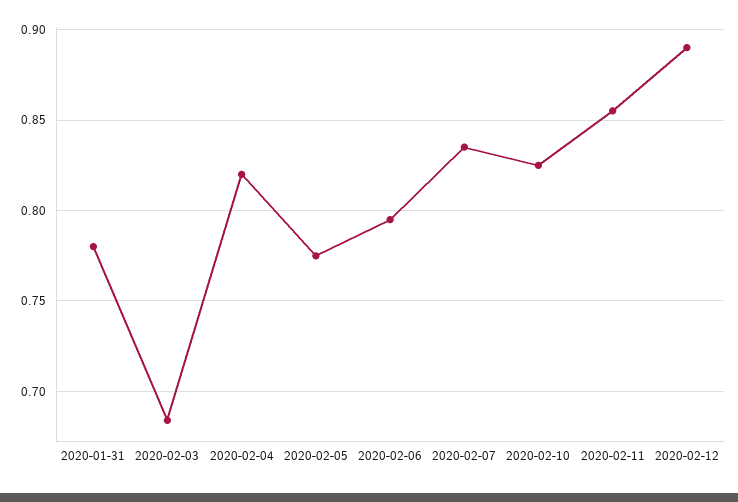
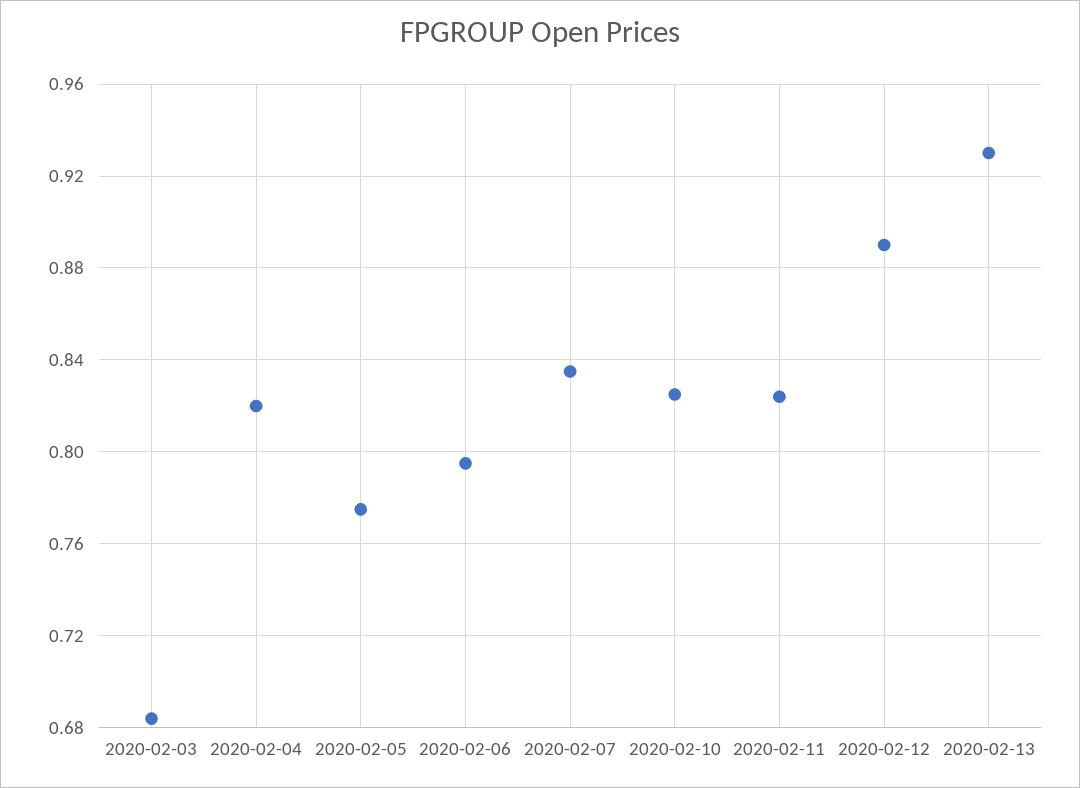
2020-01-31: 0.78 -> none
2020-02-11: 0.855 -> 0.825
2020-02-13: none -> 0.93

